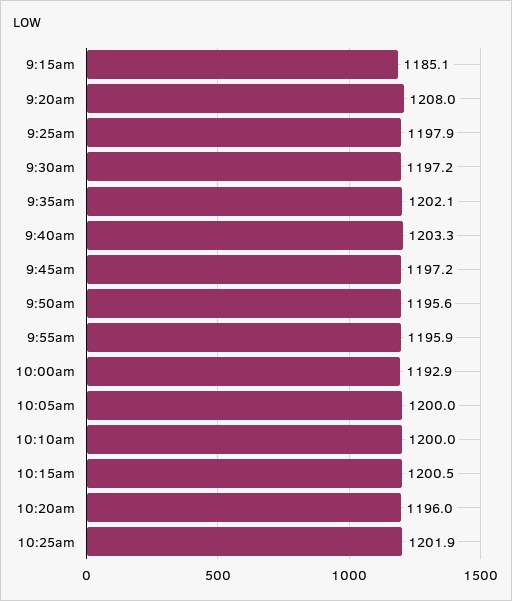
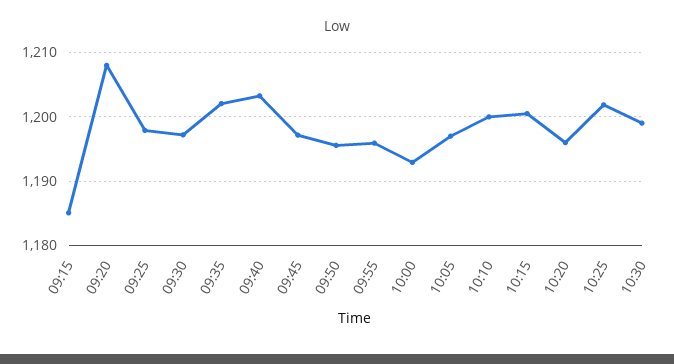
10:05am: 1200 -> 1197
10:30: none -> 1199

